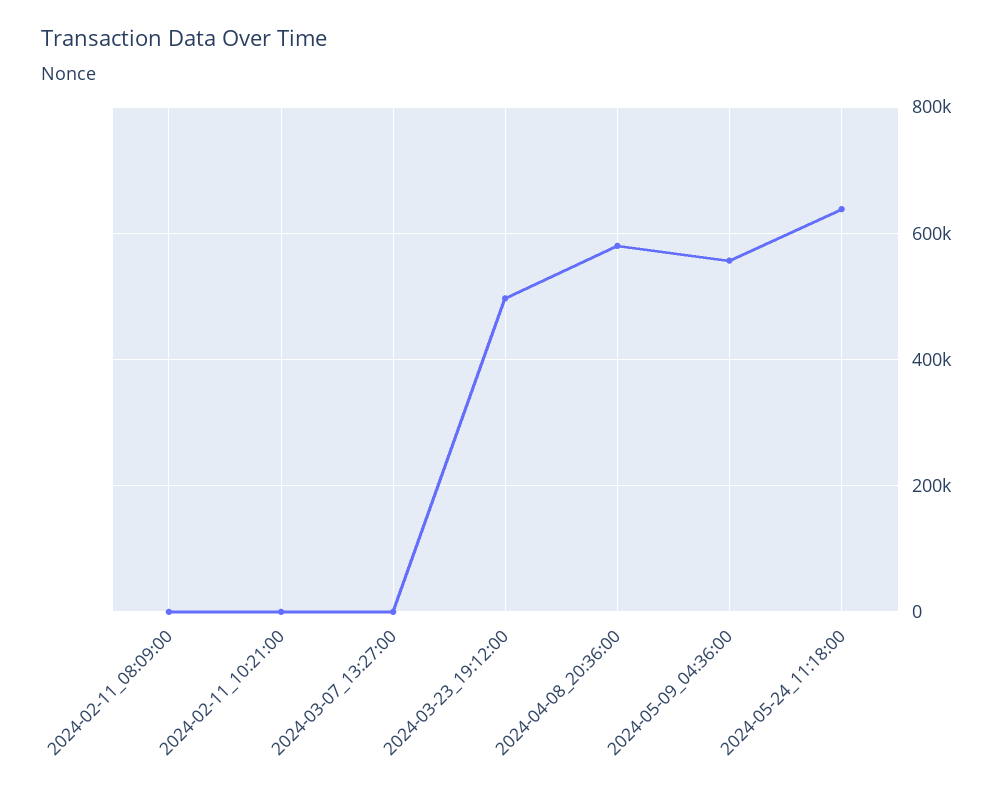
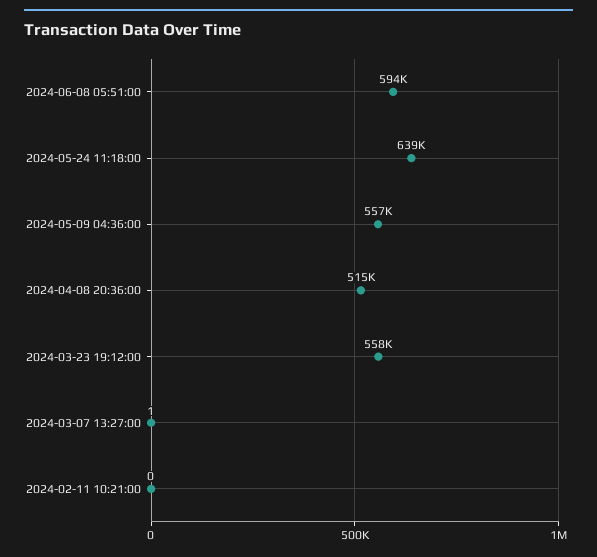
2024-02-11_08:09:00: 0 -> none
2024-03-23_19:12:00: 500000 -> 558000
2024-04-08_20:36:00: 580000 -> 515000
2024-06-08 05:51:00: none -> 594000

